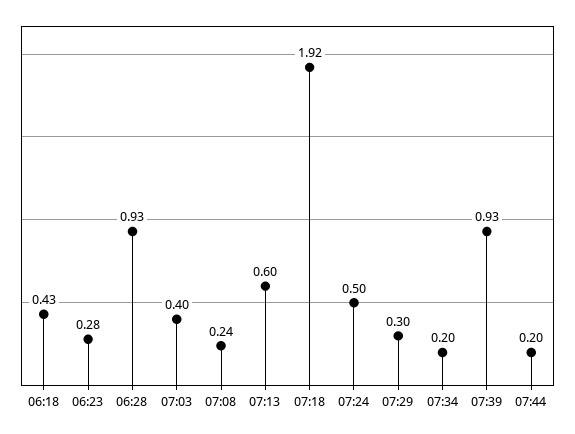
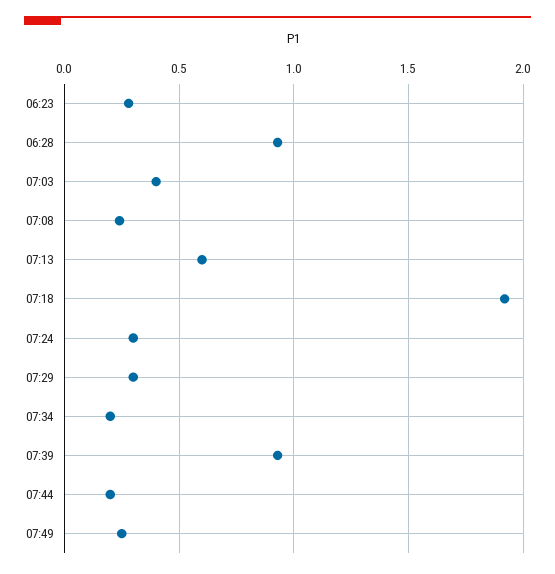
06:18: 0.43 -> none
07:24: 0.5 -> 0.3
07:49: none -> 0.25

